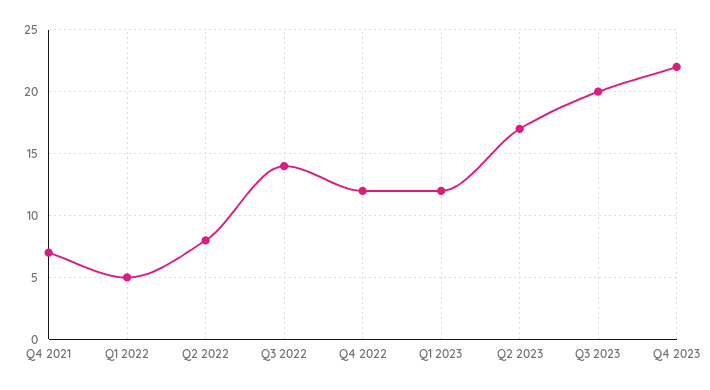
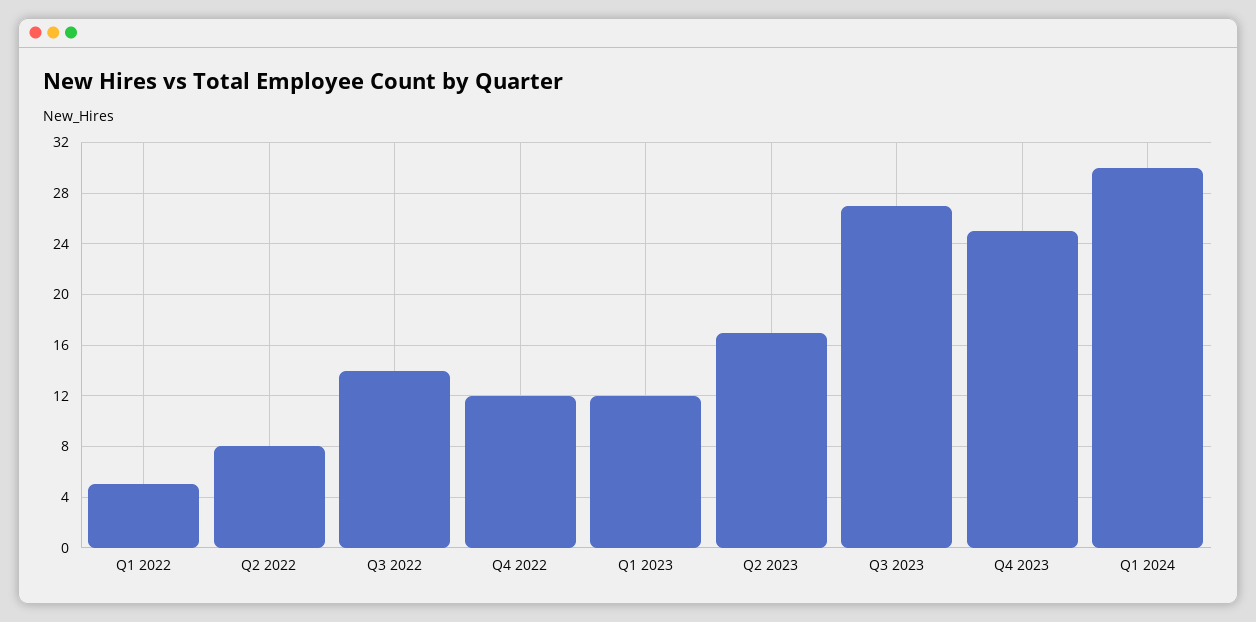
Q4 2021: 7 -> none
Q3 2023: 20 -> 27
Q4 2023: 22 -> 25
Q1 2024: none -> 30

